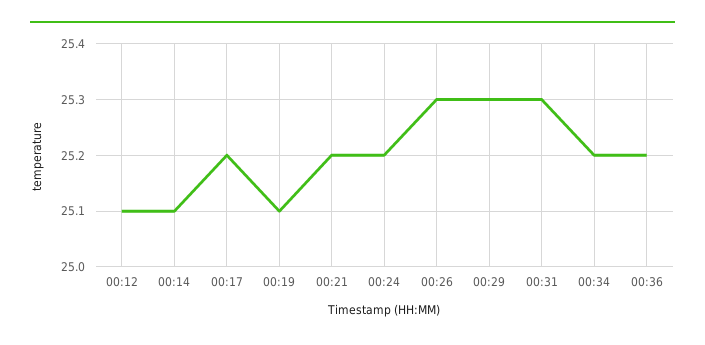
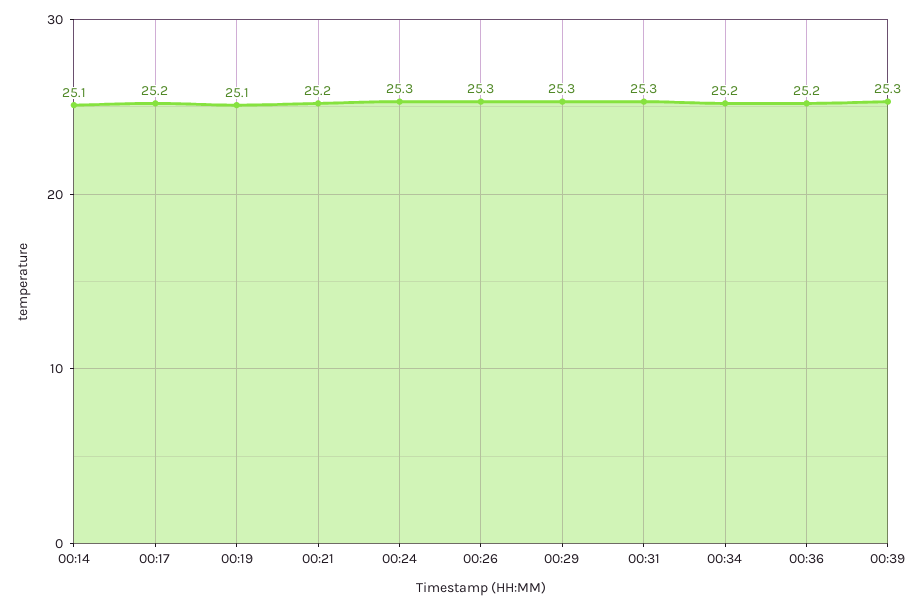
00:12: 25.1 -> none
00:24: 25.2 -> 25.3
00:39: none -> 25.3

